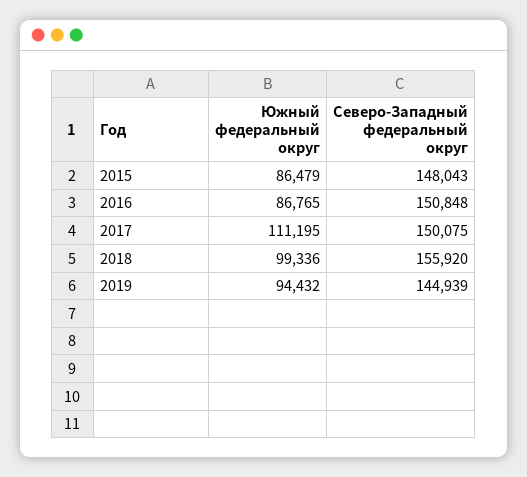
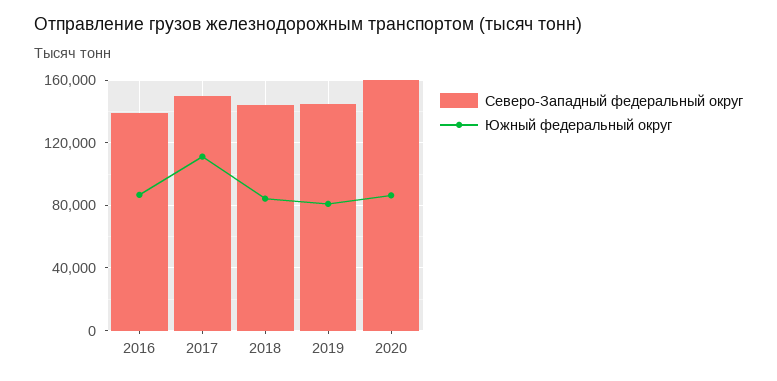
Южный федеральный округ, 2015: 86479 -> none
Северо-Западный федеральный округ, 2015: 148043 -> none
Северо-Западный федеральный округ, 2016: 150848 -> 140000
Южный федеральный округ, 2018: 99336 -> 85000
Северо-Западный федеральный округ, 2018: 155920 -> 145000
Южный федеральный округ, 2019: 94432 -> 80000
Северо-Западный федеральный округ, 2020: none -> 160000
Южный федеральный округ, 2020: none -> 85000

